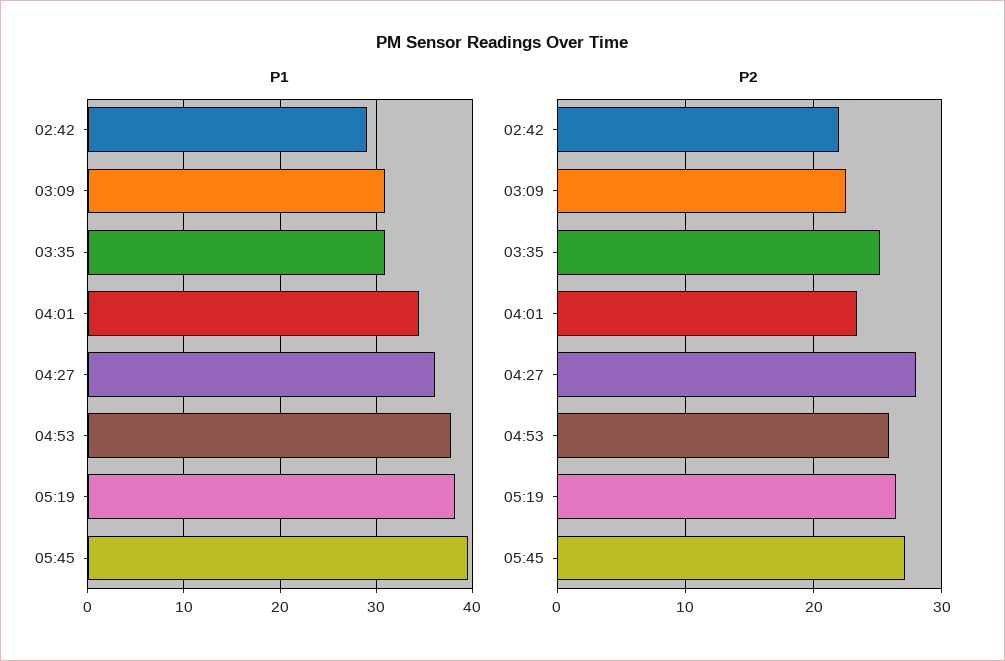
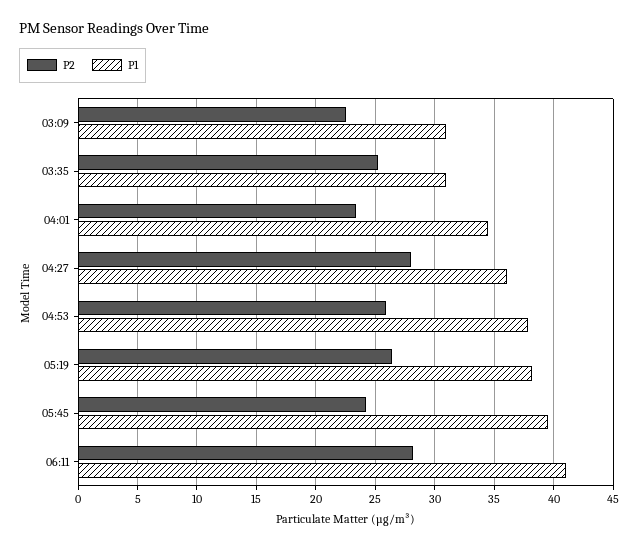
P1, 02:42: 29 -> none
P2, 02:42: 22 -> none
P2, 05:45: 27 -> 24
P2, 06:11: none -> 28
P1, 06:11: none -> 41

